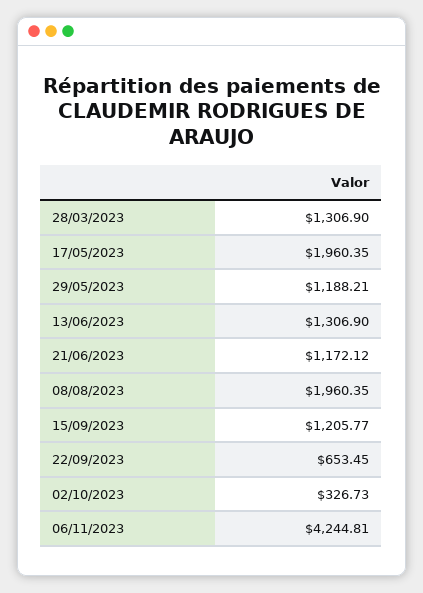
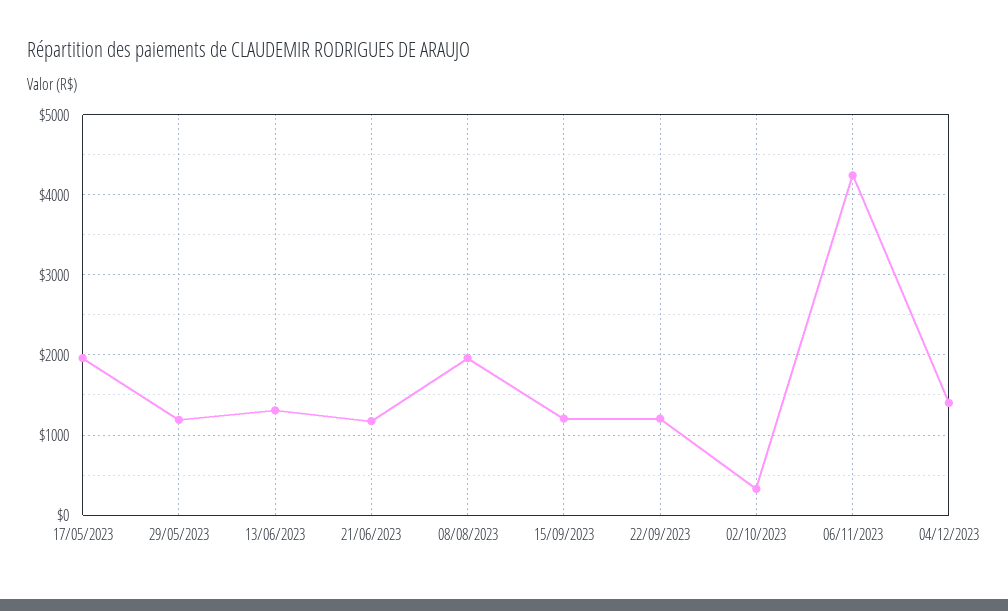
28/03/2023: 1306.9 -> none
22/09/2023: 653.45 -> 1200
04/12/2023: none -> 1400

